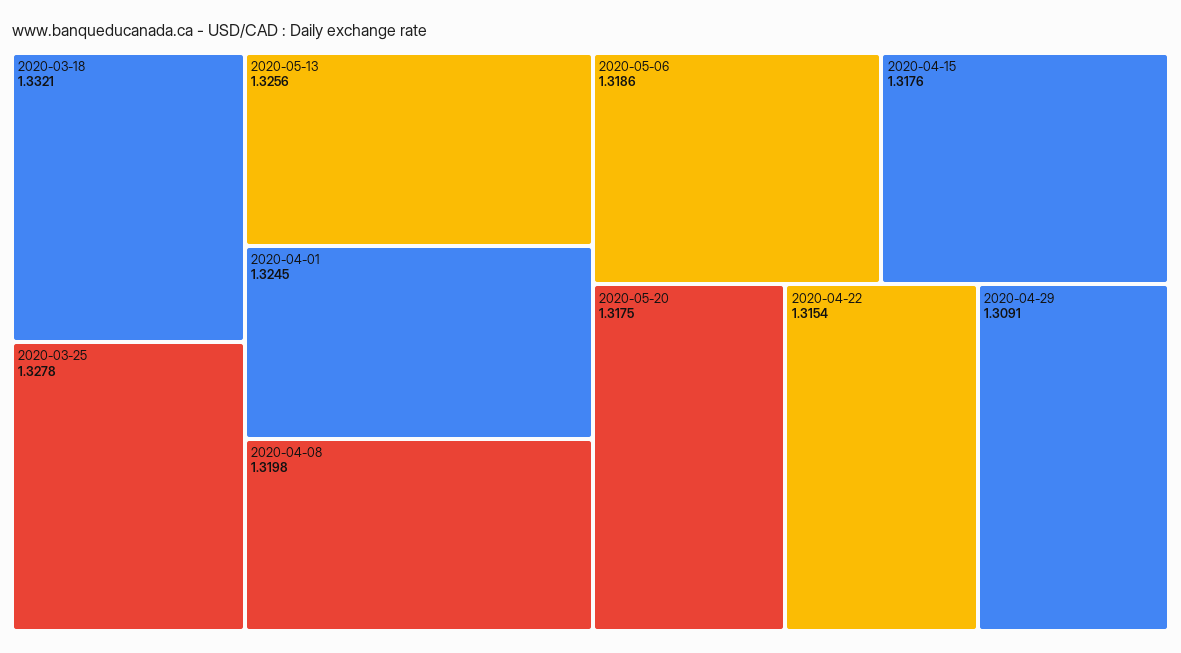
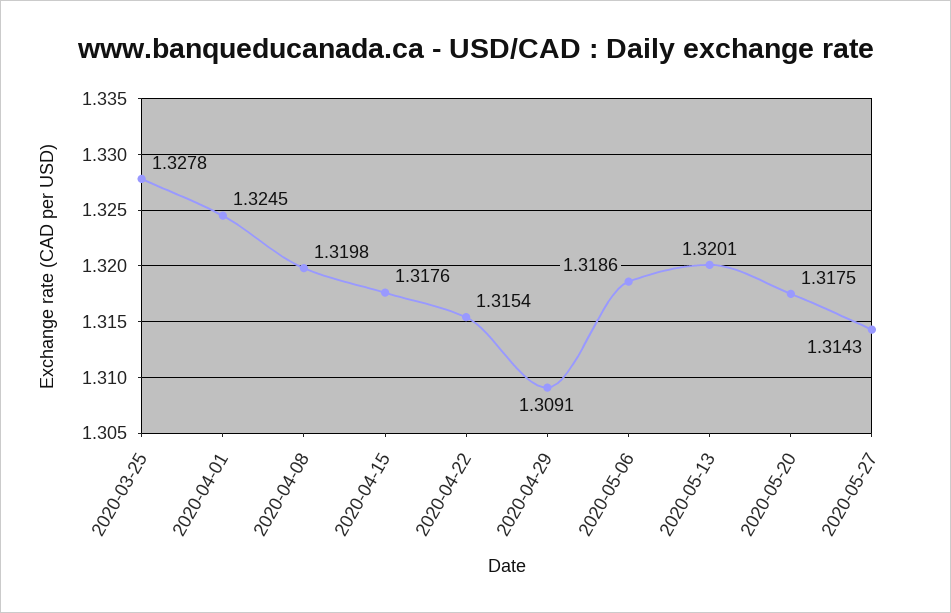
2020-03-18: 1.3321 -> none
2020-05-13: 1.3256 -> 1.3201
2020-05-27: none -> 1.3143

